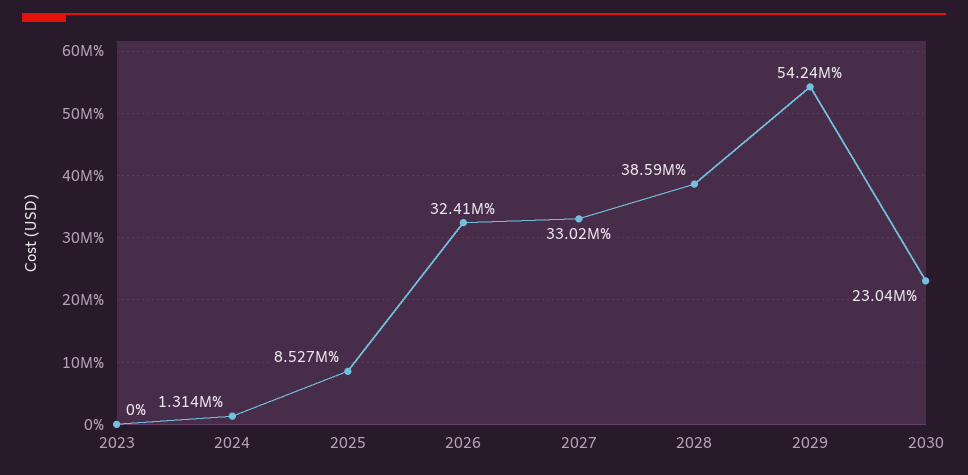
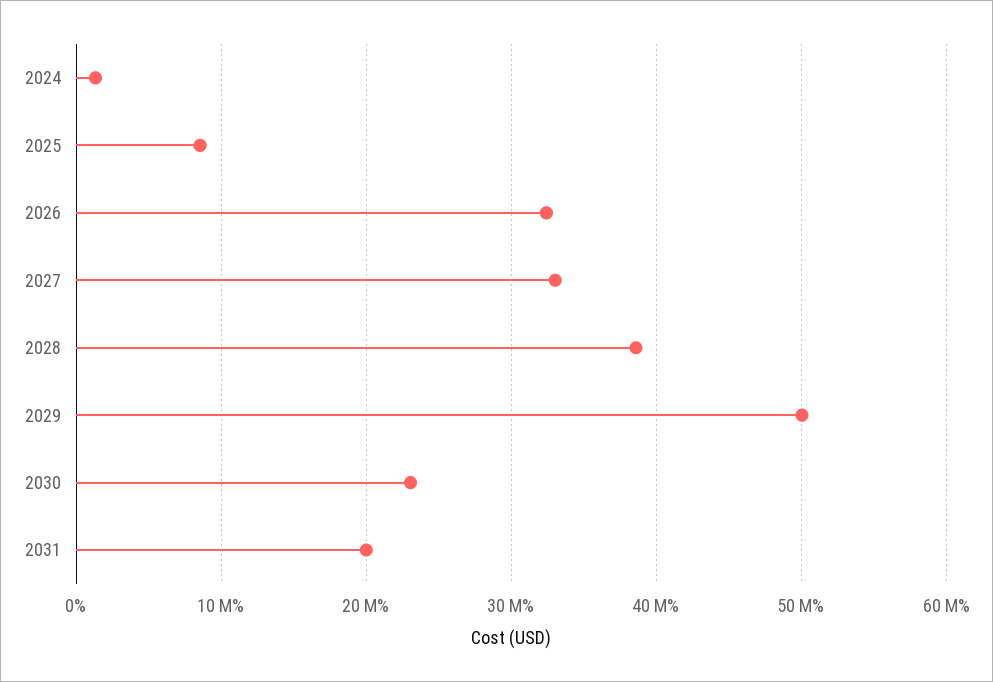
2023: 0 -> none
2029: 54240000 -> 50000000
2031: none -> 20000000

